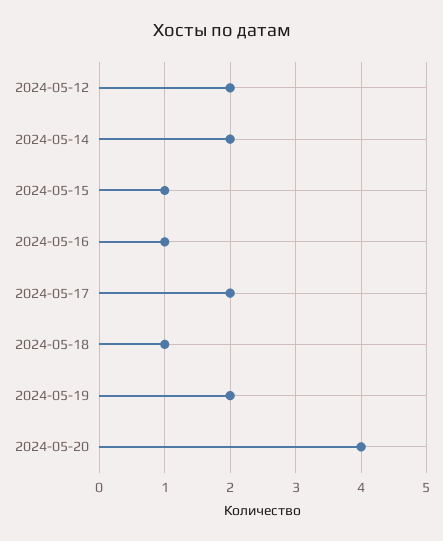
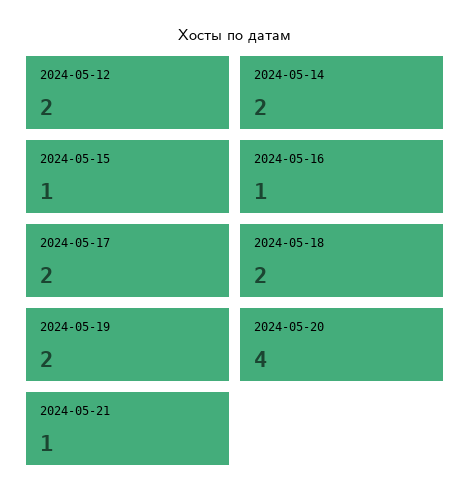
2024-05-18: 1 -> 2
2024-05-21: none -> 1

